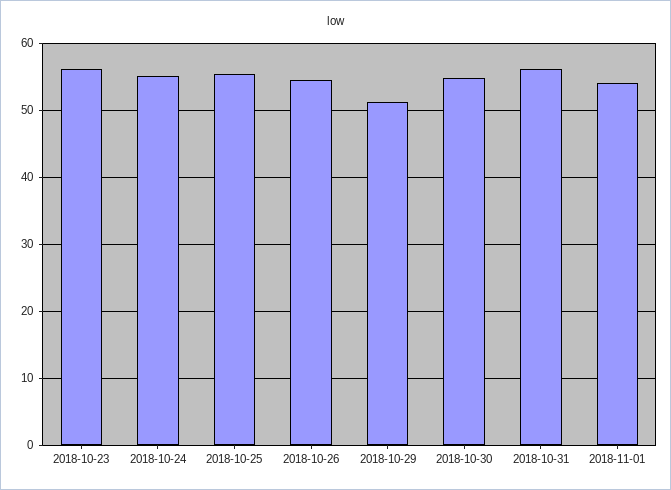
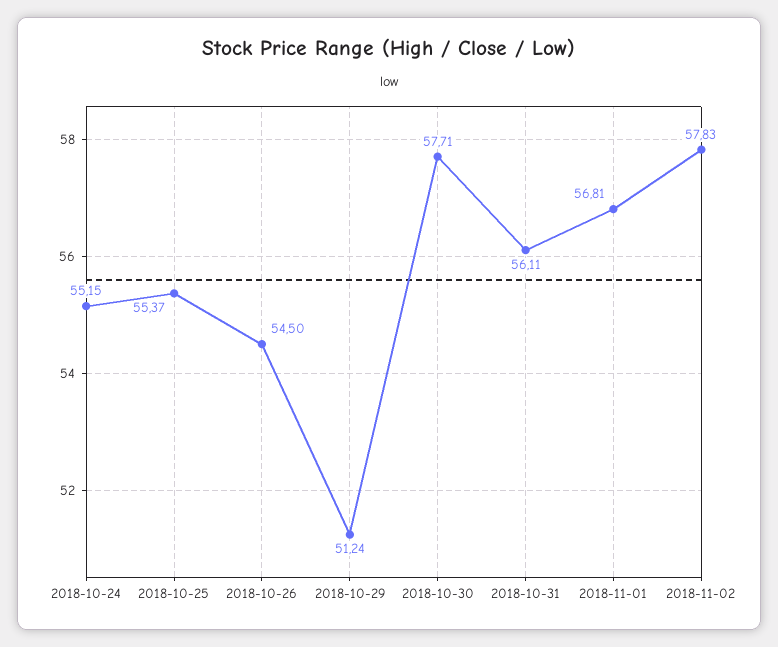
2018-10-23: 56 -> none
2018-10-30: 55 -> 57.71
2018-11-01: 54 -> 56.81
2018-11-02: none -> 57.83

